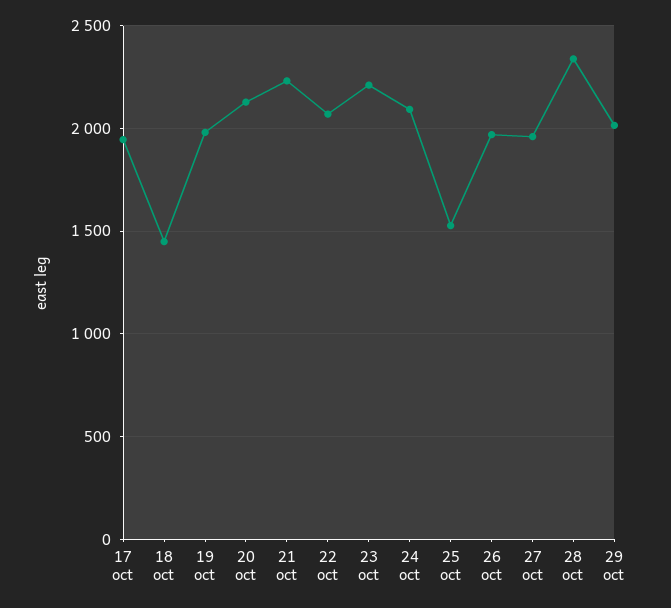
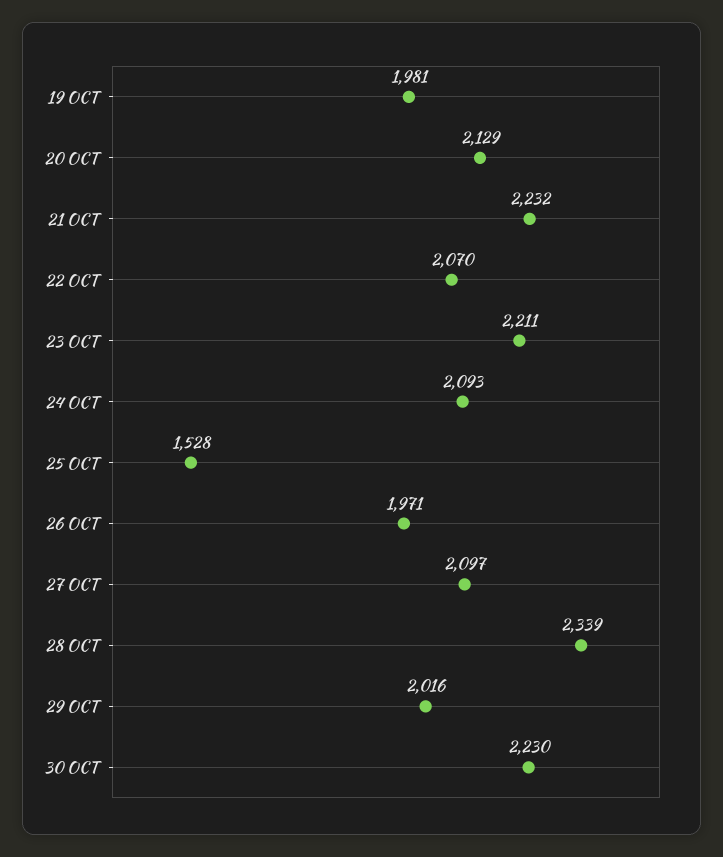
17 oct: 1950 -> none
18 oct: 1450 -> none
27 oct: 1950 -> 2097
30 OCT: none -> 2230

